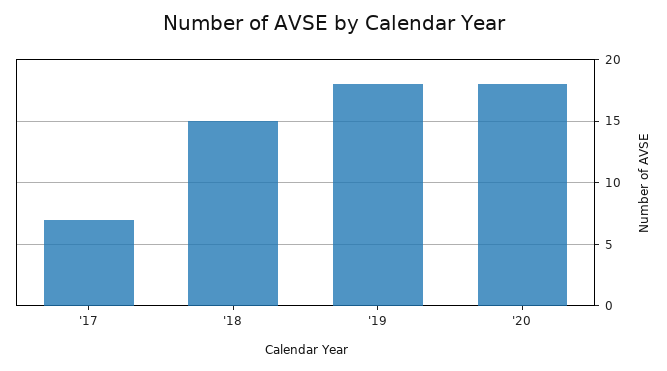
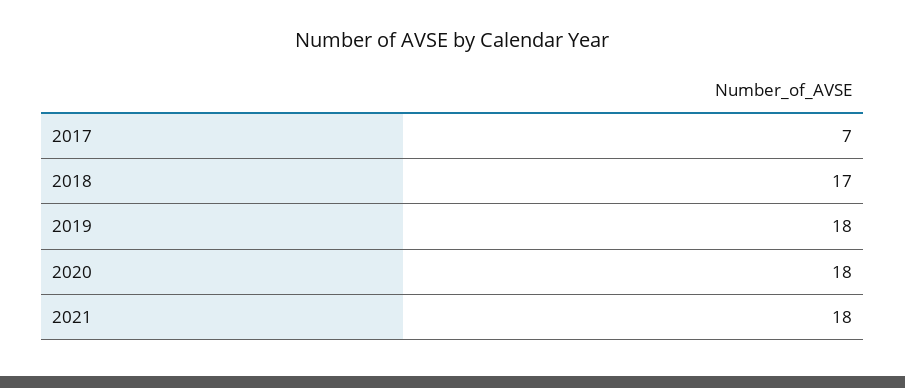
'18: 15 -> 17
2021: none -> 18

